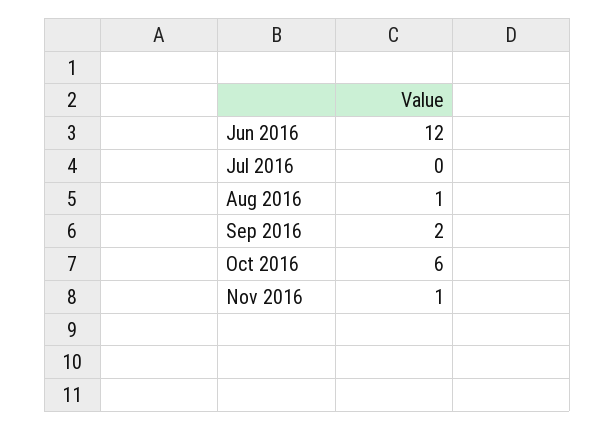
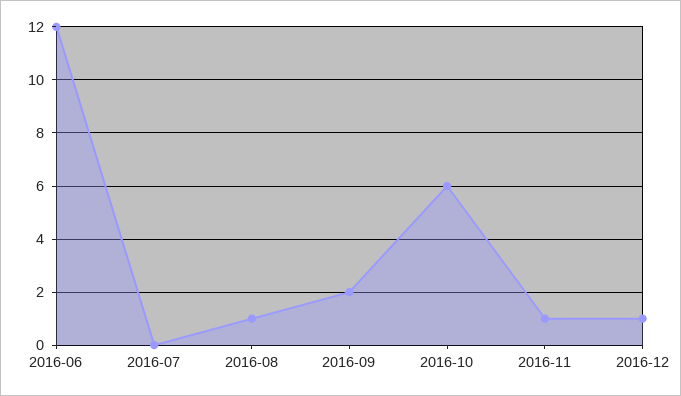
2016-12: none -> 1

